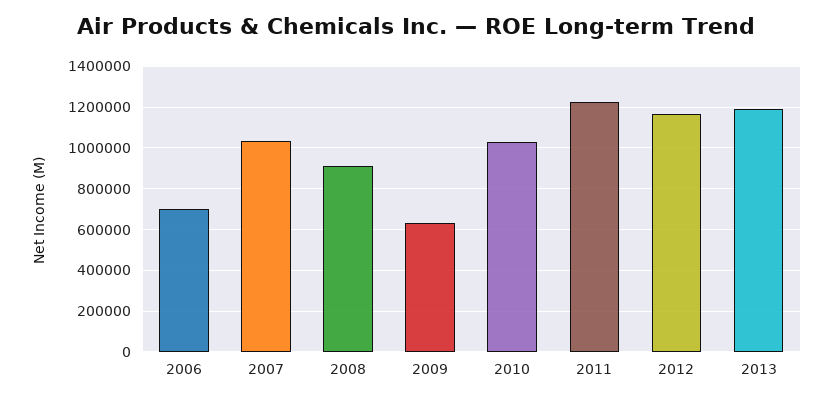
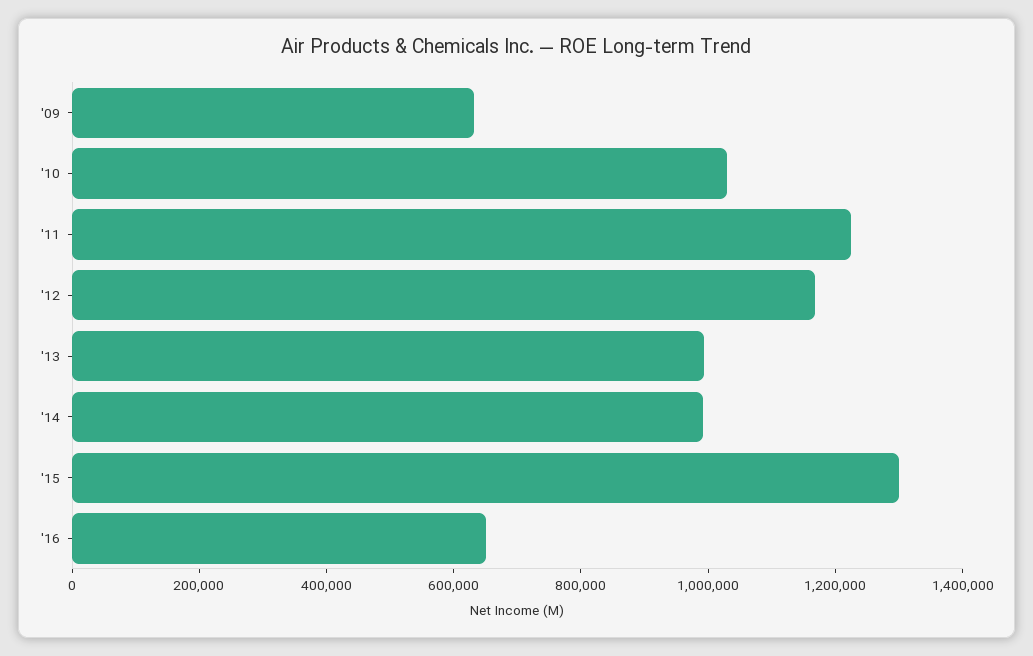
2006: 700000 -> none
2007: 1050000 -> none
2008: 900000 -> none
2013: 1200000 -> 1000000
'14: none -> 1000000
'15: none -> 1300000
'16: none -> 650000

